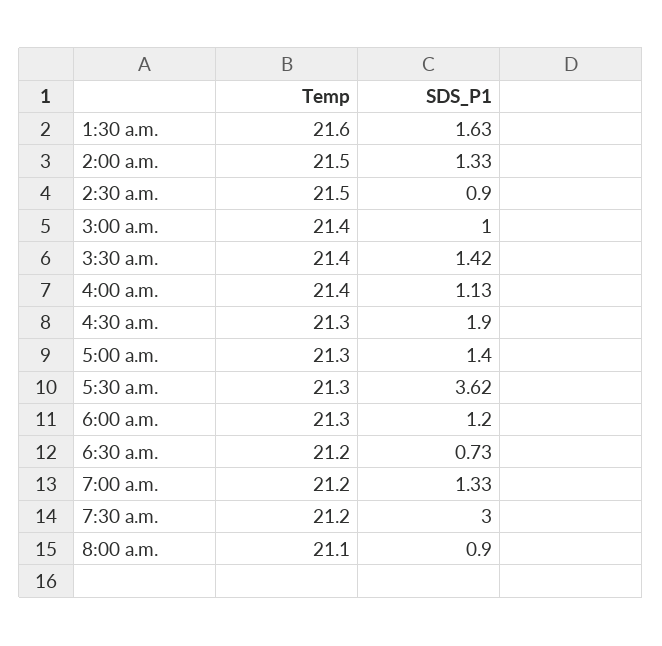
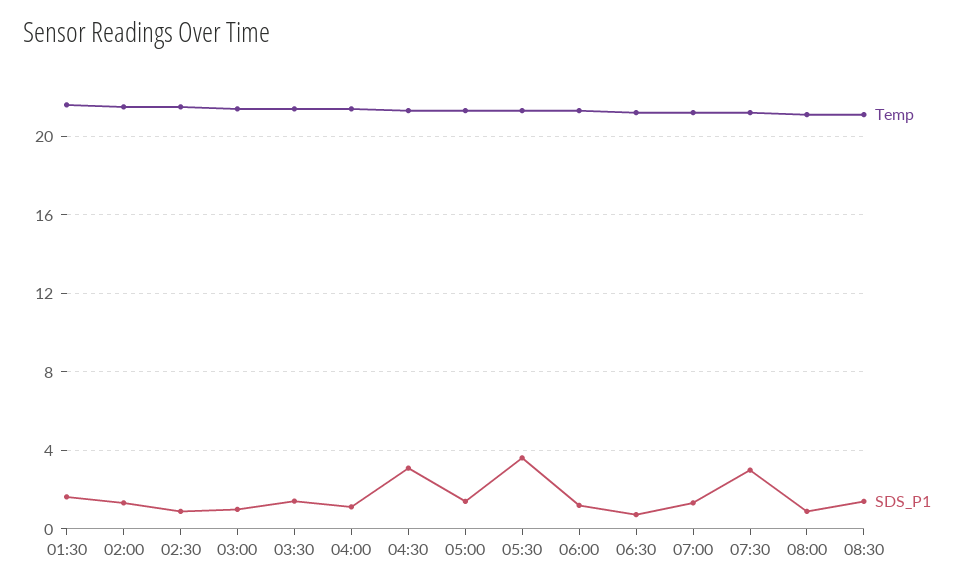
SDS_P1, 4:30 a.m.: 1.9 -> 3
Temp, 08:30: none -> 21
SDS_P1, 08:30: none -> 1.5

